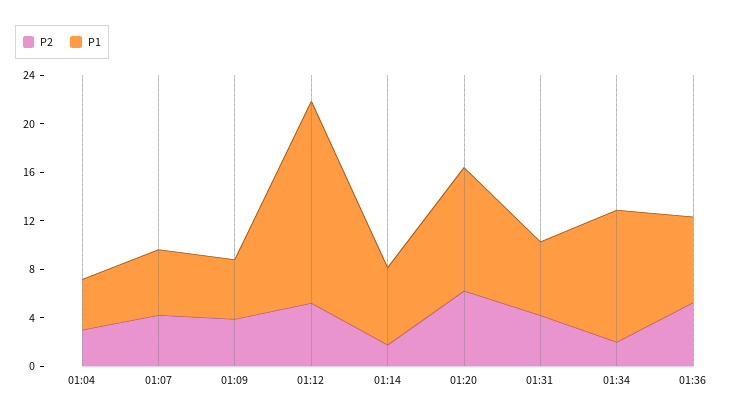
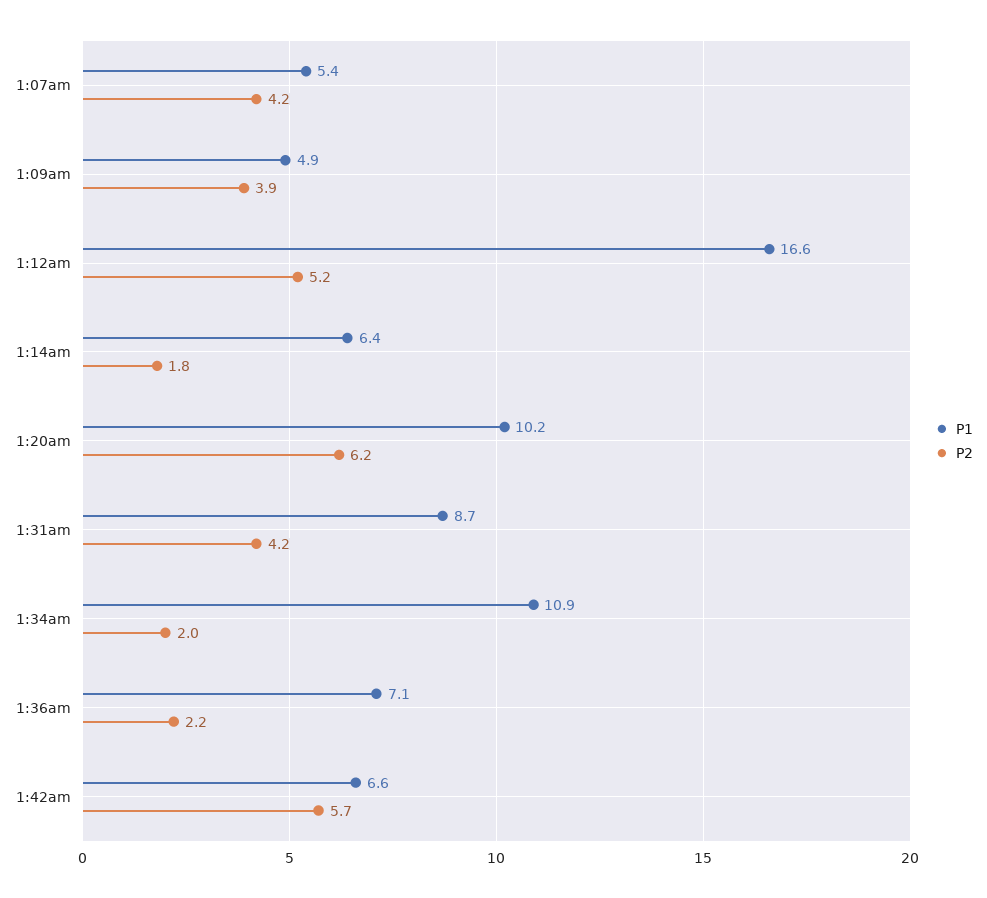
P2, 01:04: 3 -> none
P1, 01:04: 4 -> none
P1, 01:31: 6 -> 8.7
P2, 01:36: 5 -> 2.2
P1, 1:42am: none -> 6.6
P2, 1:42am: none -> 5.7

